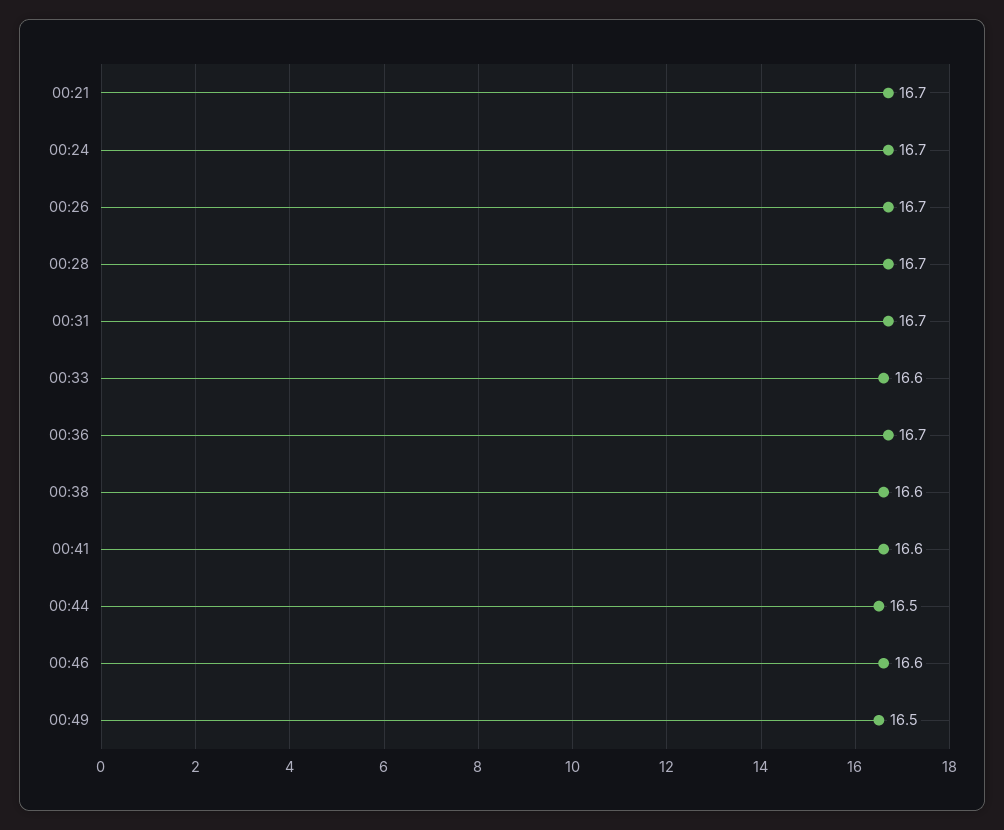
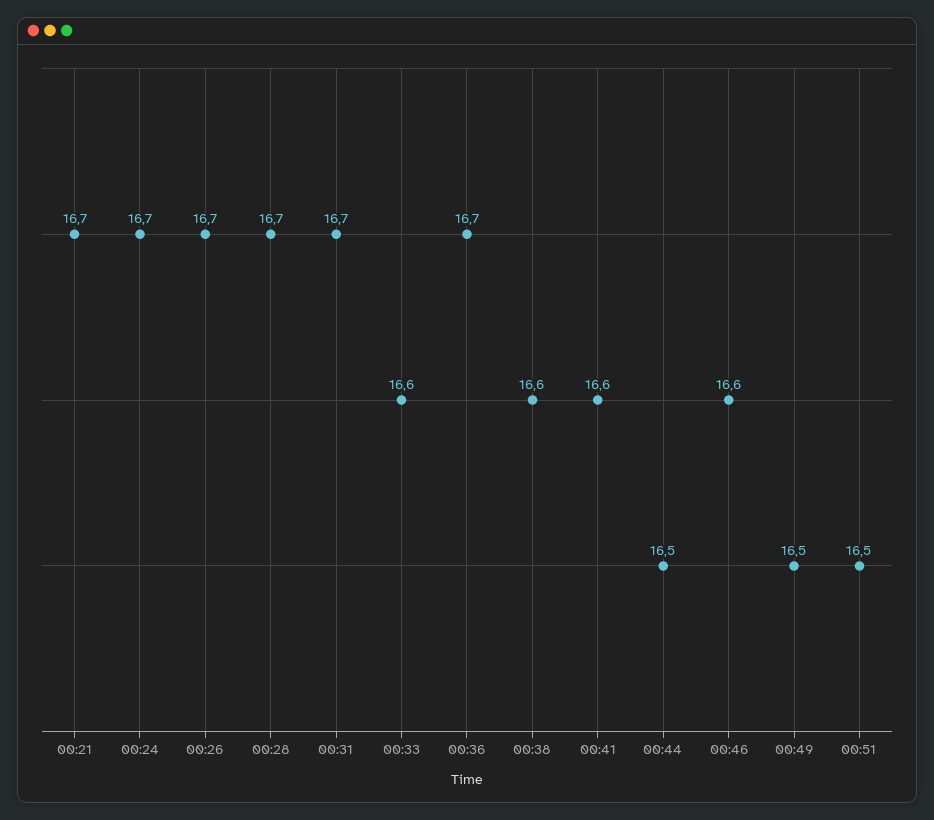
00:51: none -> 16.5

